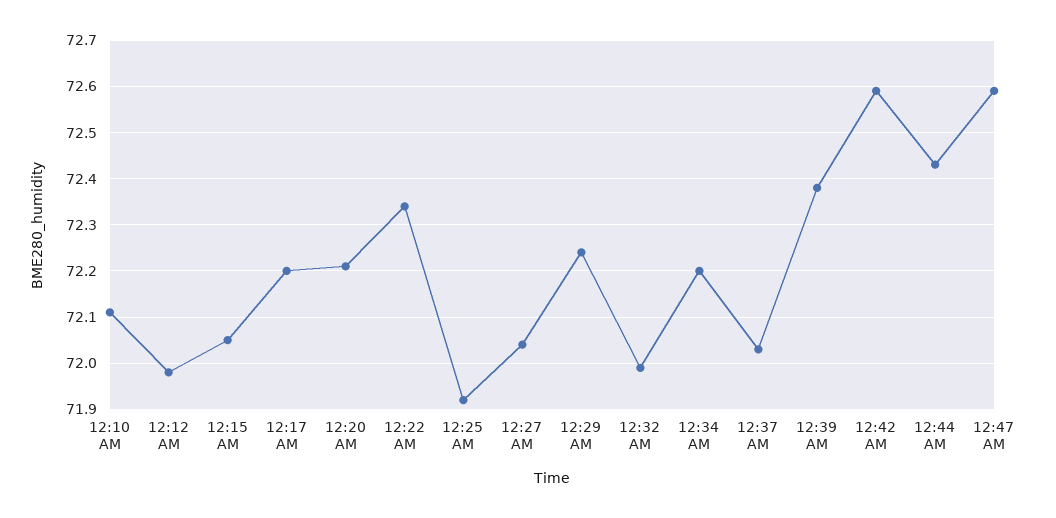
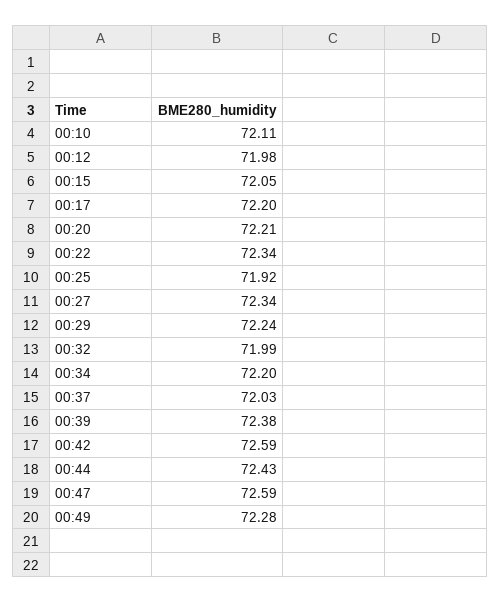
12:27 AM: 72.05 -> 72.34
00:49: none -> 72.28

